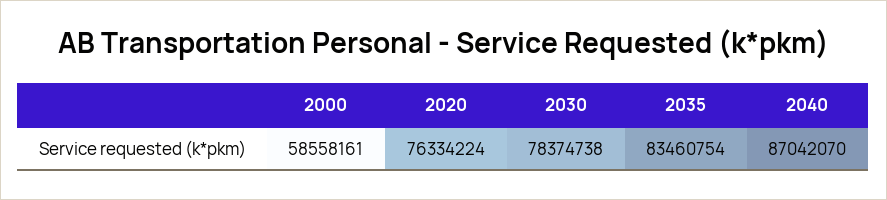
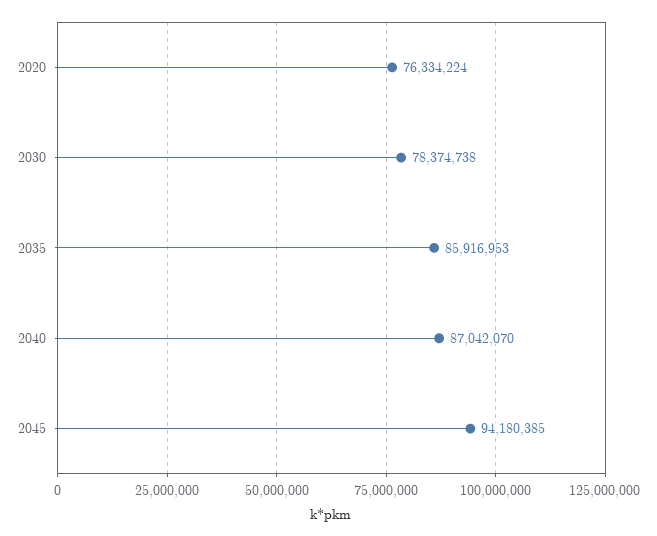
2000: 58558161 -> none
2035: 83460754 -> 85916953
2045: none -> 94180385

